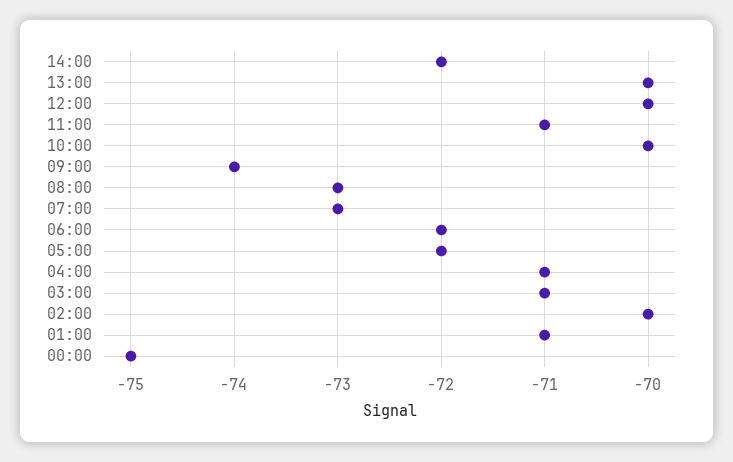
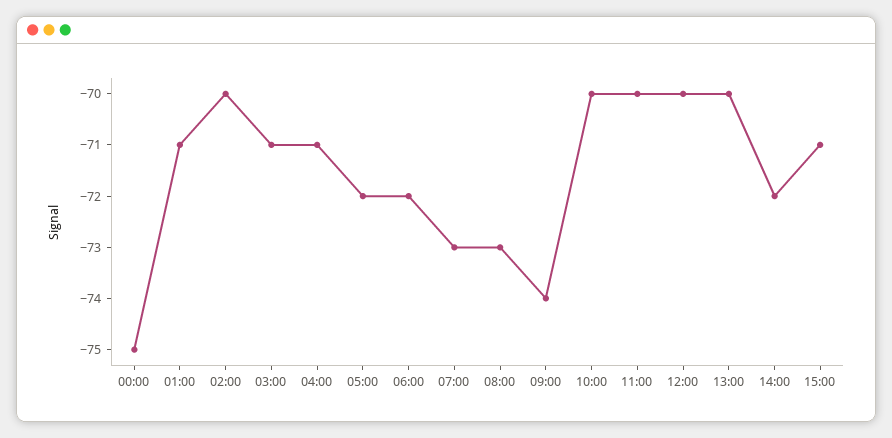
11:00: -71 -> -70
15:00: none -> -71

